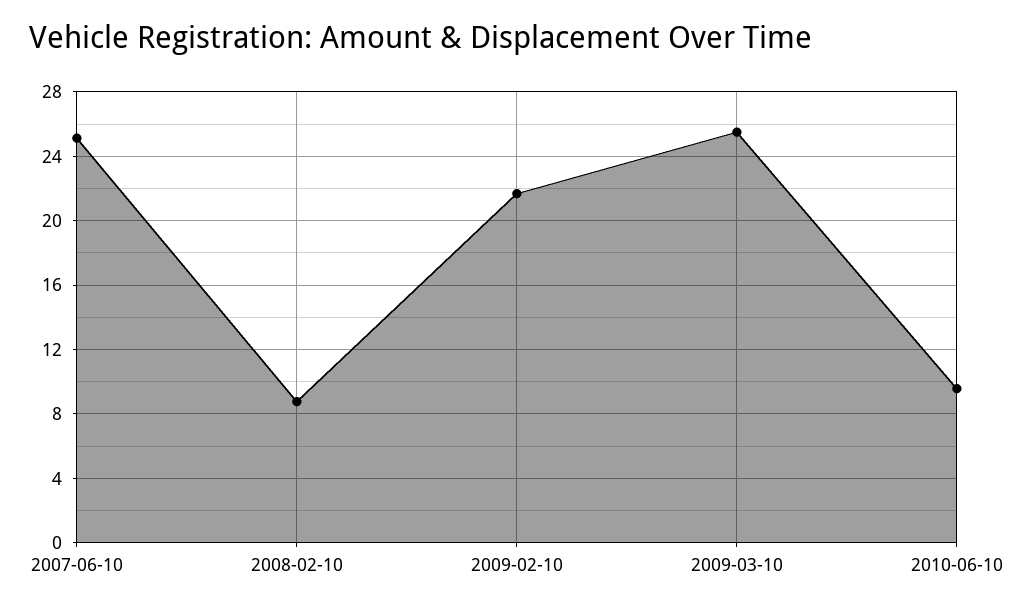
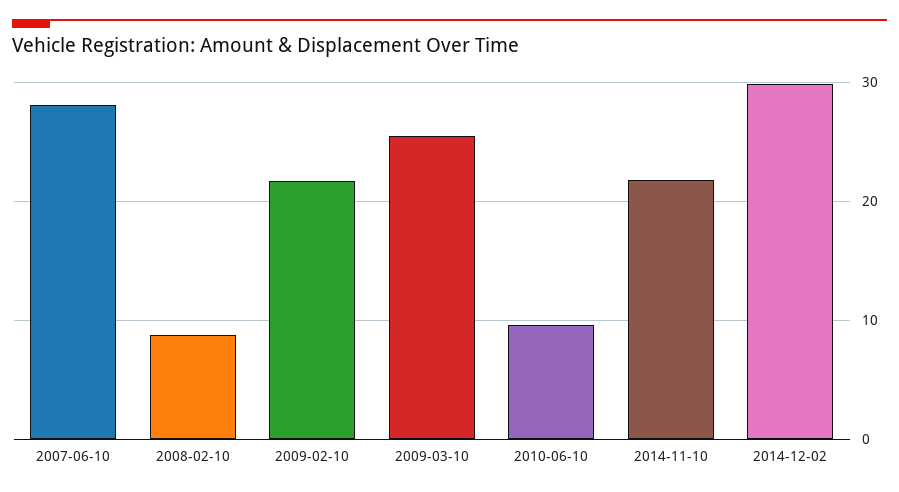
2007-06-10: 25 -> 28
2014-11-10: none -> 22
2014-12-02: none -> 30

